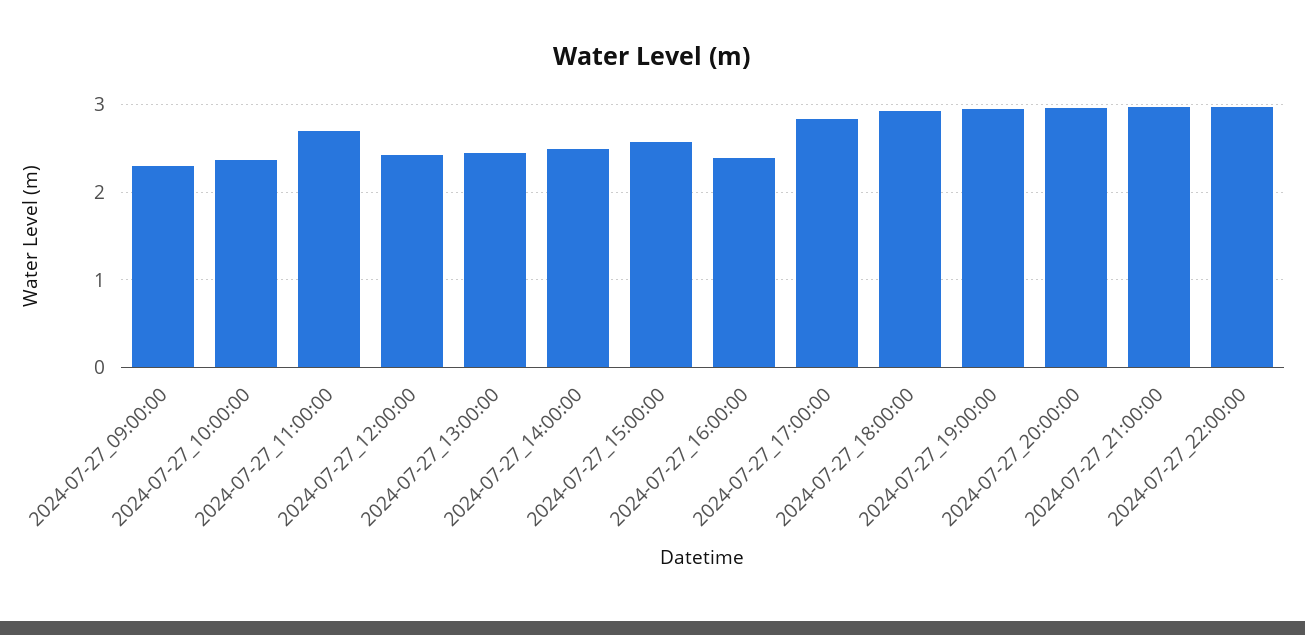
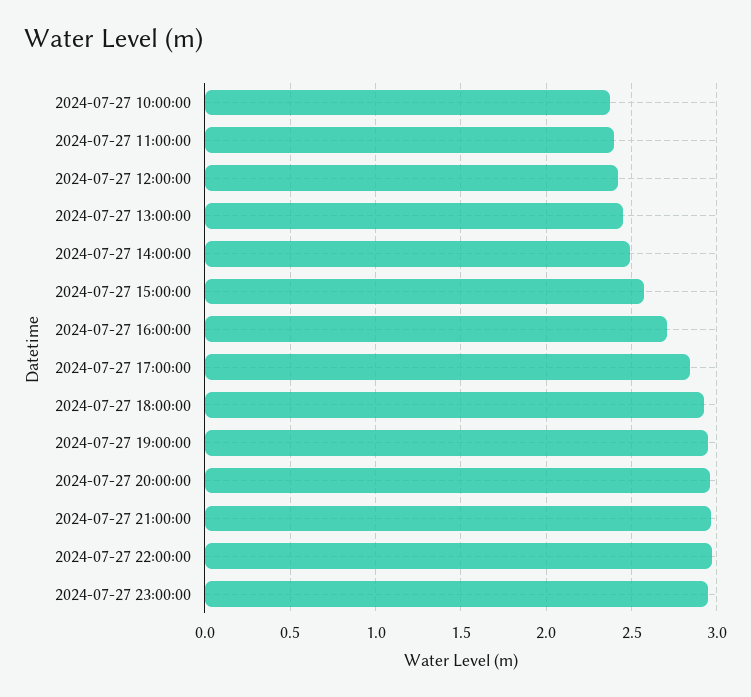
2024-07-27_09:00:00: 2.3 -> none
2024-07-27_11:00:00: 2.7 -> 2.4
2024-07-27_16:00:00: 2.4 -> 2.7
2024-07-27 23:00:00: none -> 2.95

